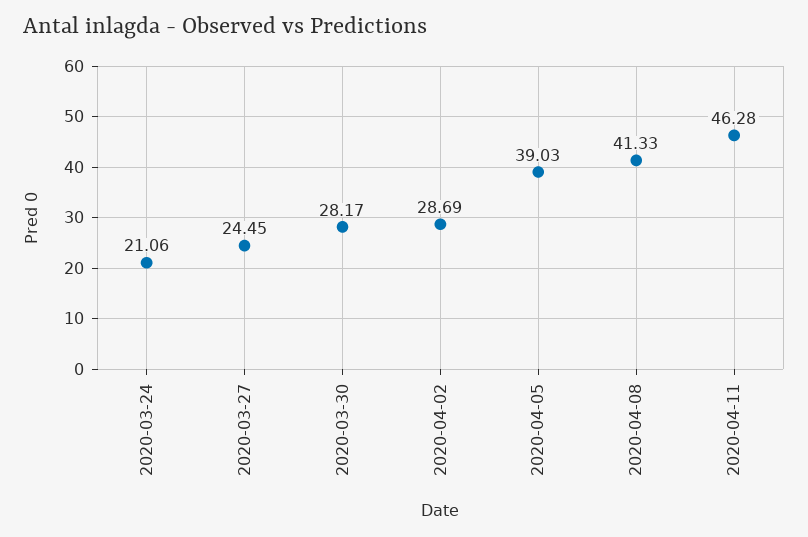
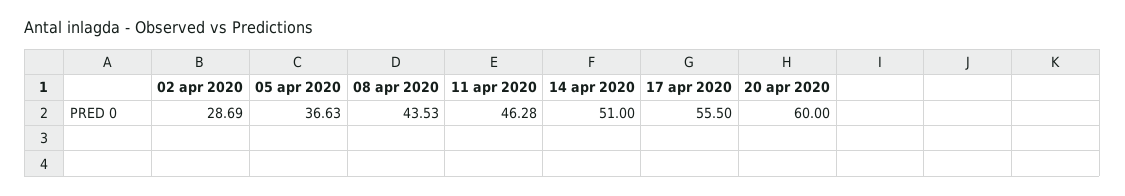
2020-03-24: 21.06 -> none
2020-03-27: 24.45 -> none
2020-03-30: 28.17 -> none
2020-04-05: 39.03 -> 36.63
2020-04-08: 41.33 -> 43.53
14 apr 2020: none -> 51
17 apr 2020: none -> 55.5
20 apr 2020: none -> 60

